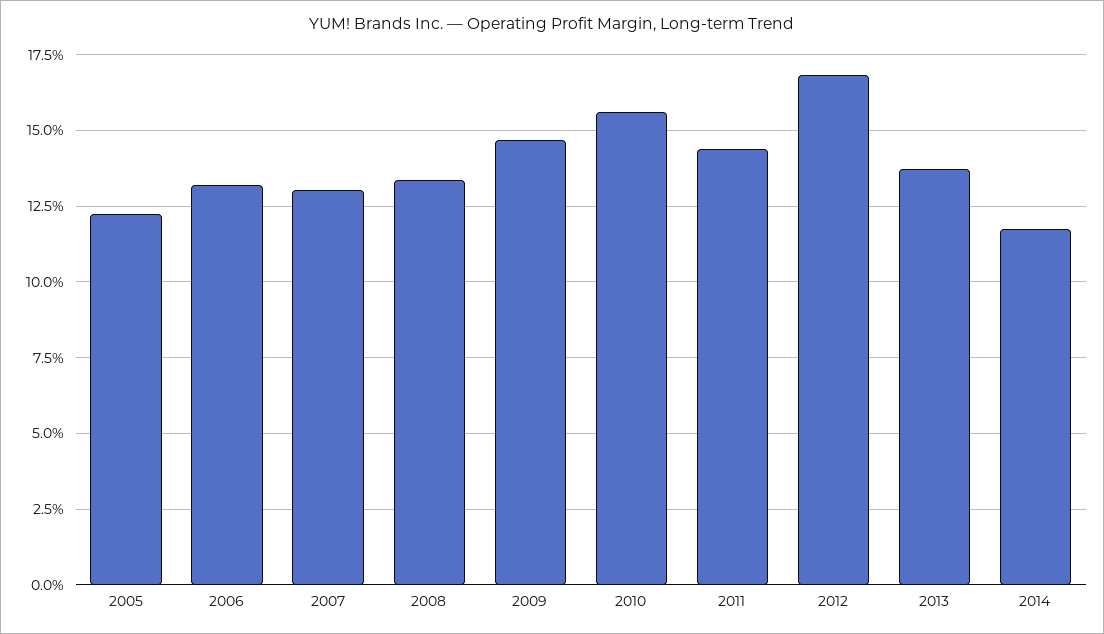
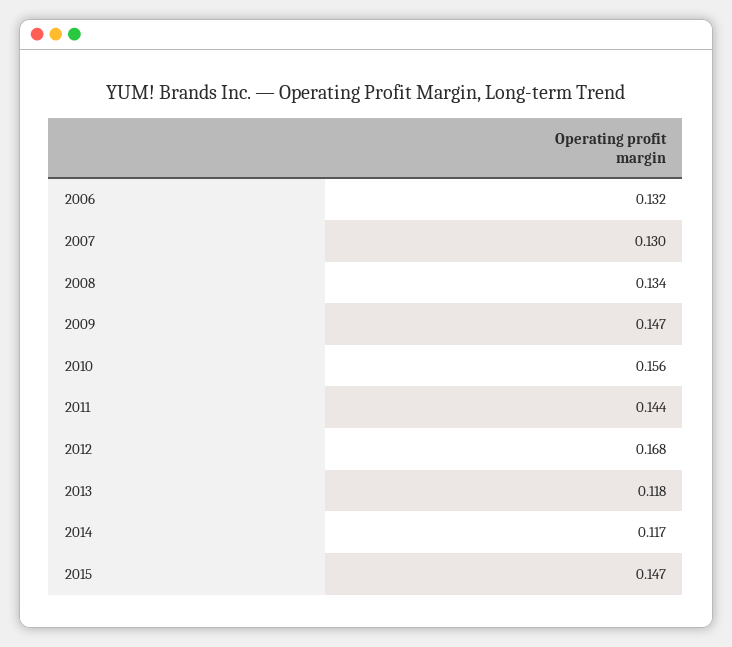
2005: 0.1225 -> none
2013: 0.1375 -> 0.118
2015: none -> 0.147

